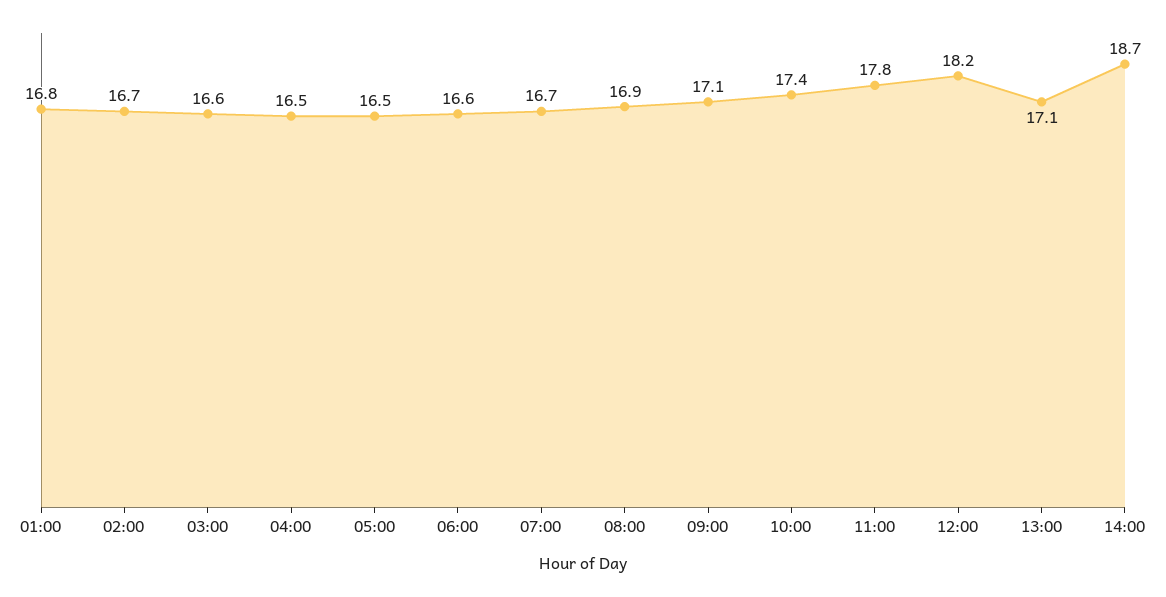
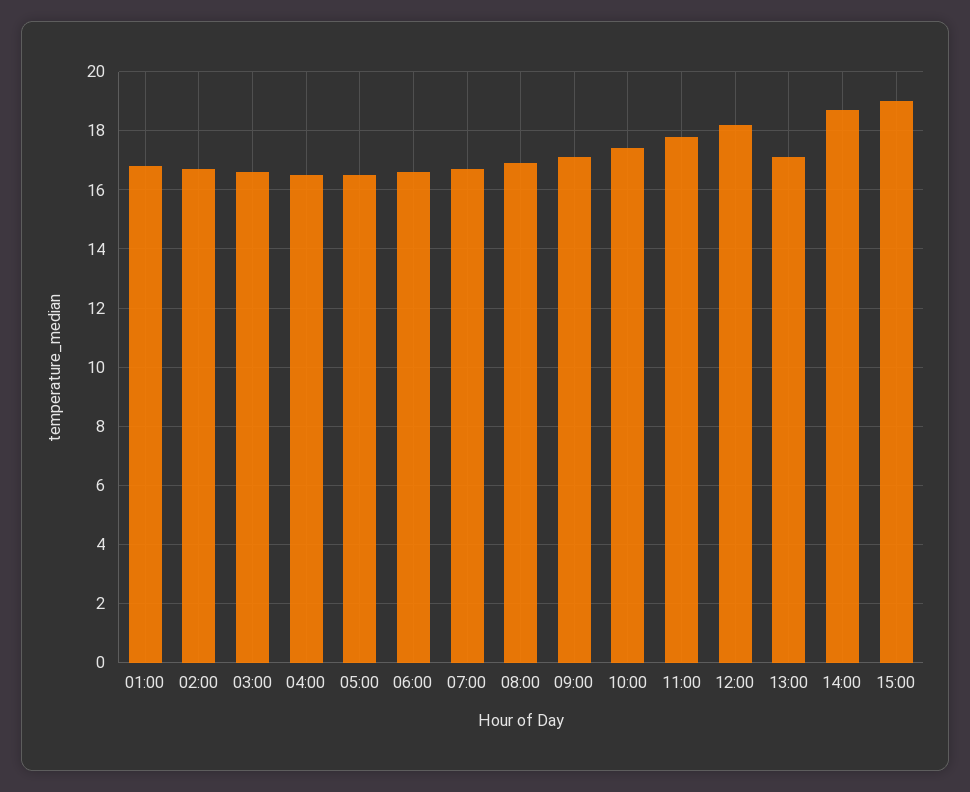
15:00: none -> 19

